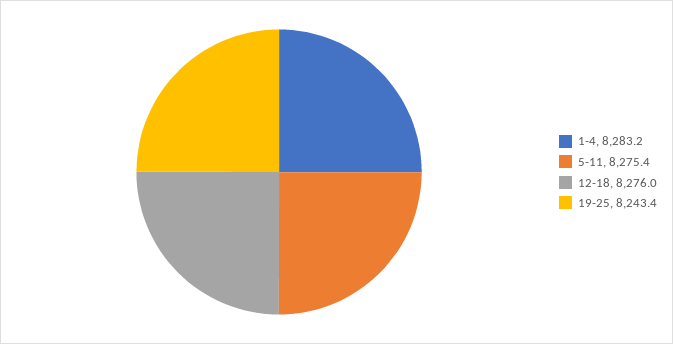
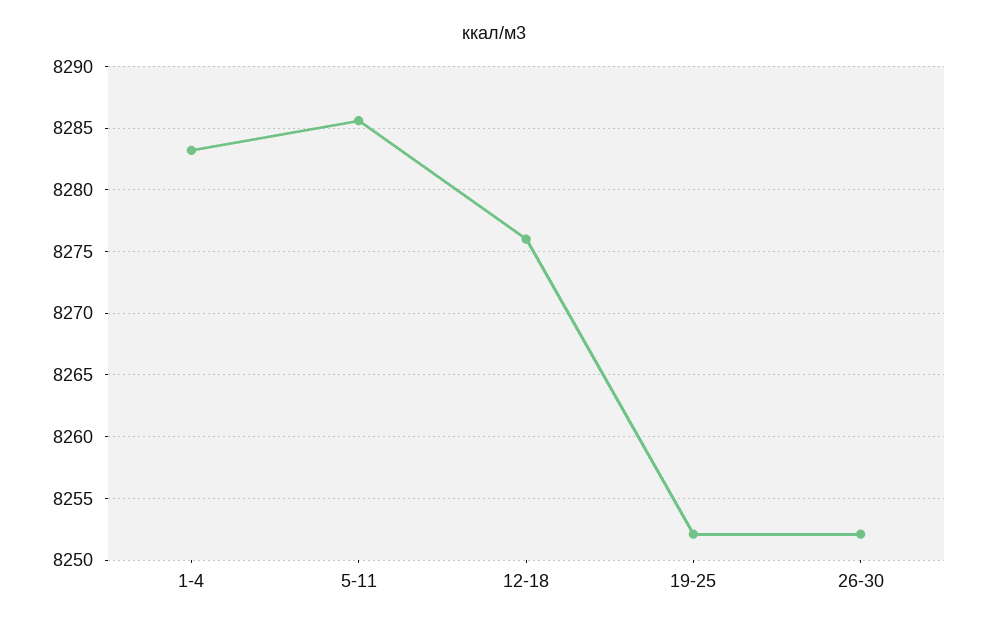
5-11: 8275.4 -> 8285.5
19-25: 8243.4 -> 8252
26-30: none -> 8252

